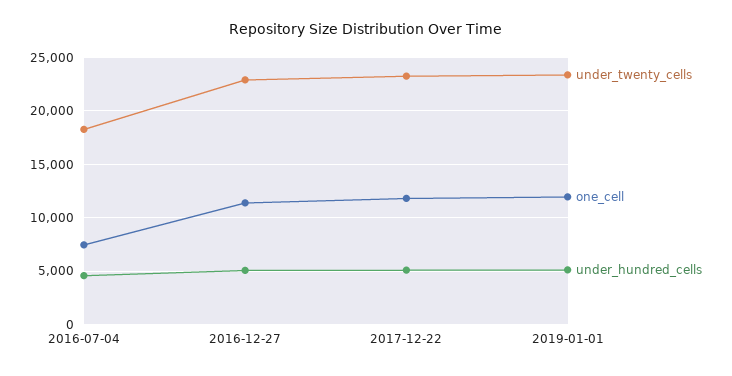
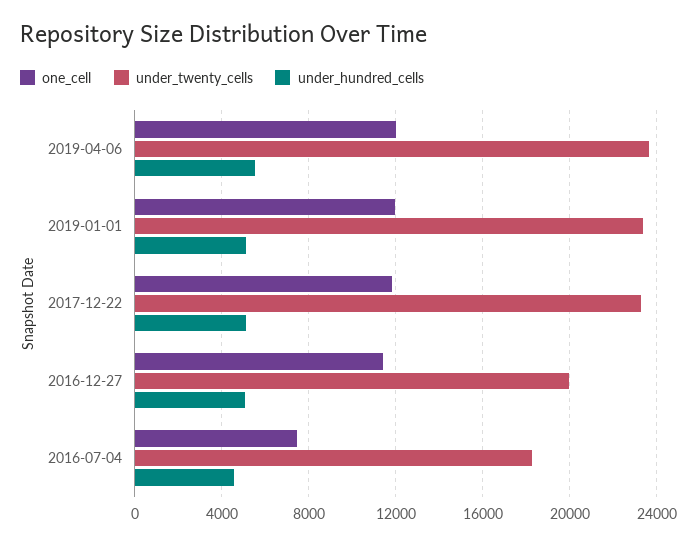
under_twenty_cells, 2016-12-27: 23000 -> 20000
one_cell, 2019-04-06: none -> 12000
under_twenty_cells, 2019-04-06: none -> 23500
under_hundred_cells, 2019-04-06: none -> 5500

